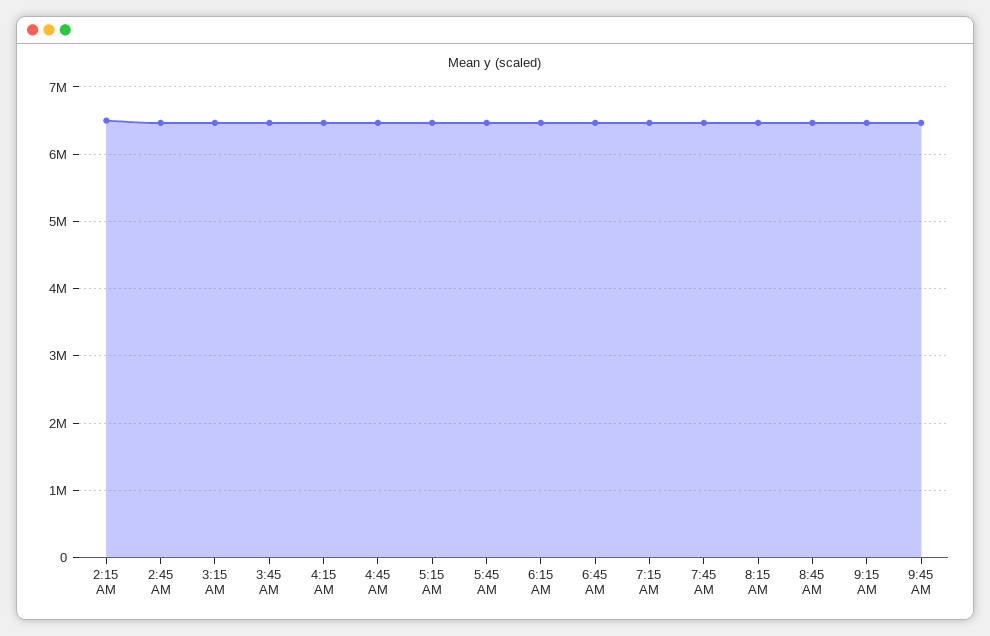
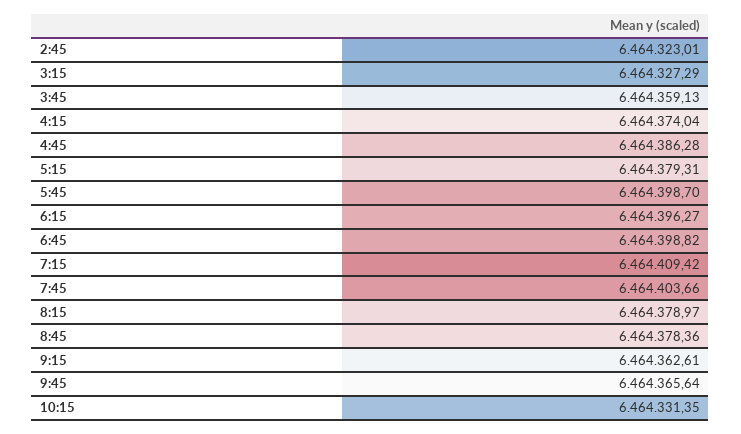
2:15 AM: 6500000 -> none
10:15: none -> 6464331.35

